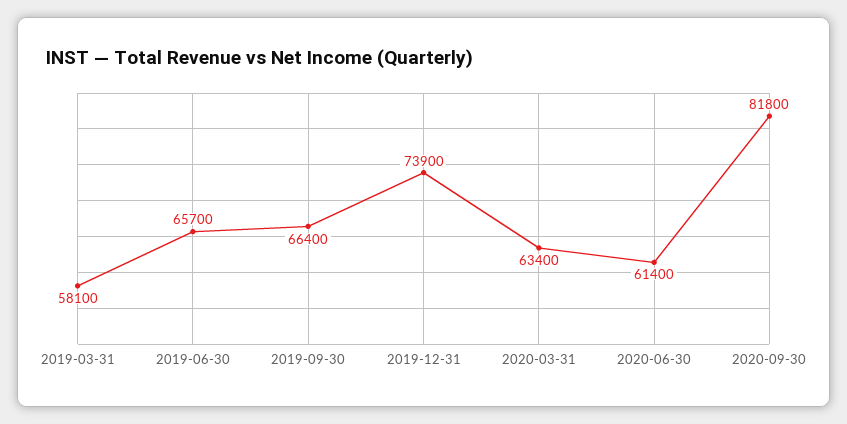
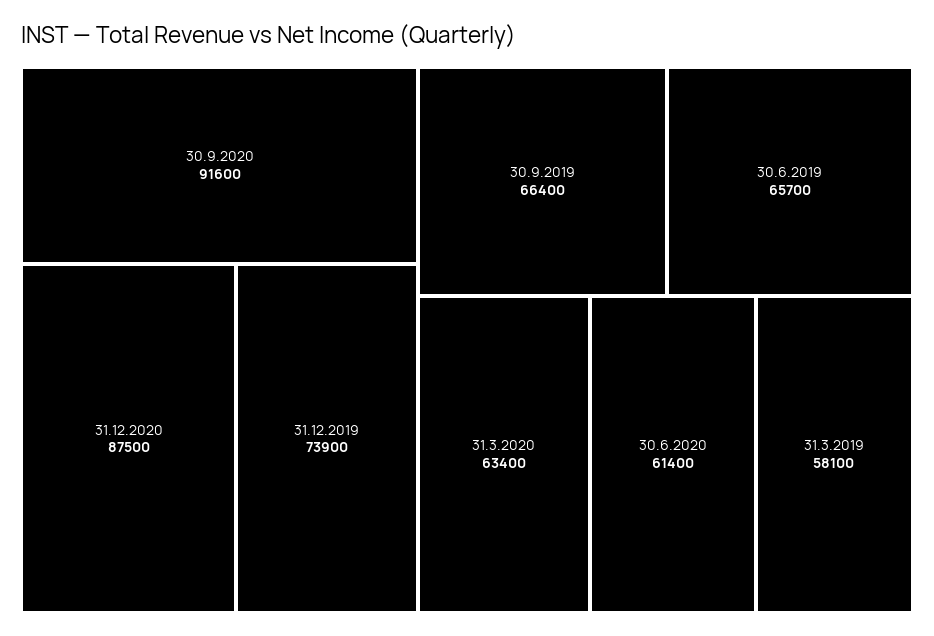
2020-09-30: 81800 -> 91600
31.12.2020: none -> 87500

